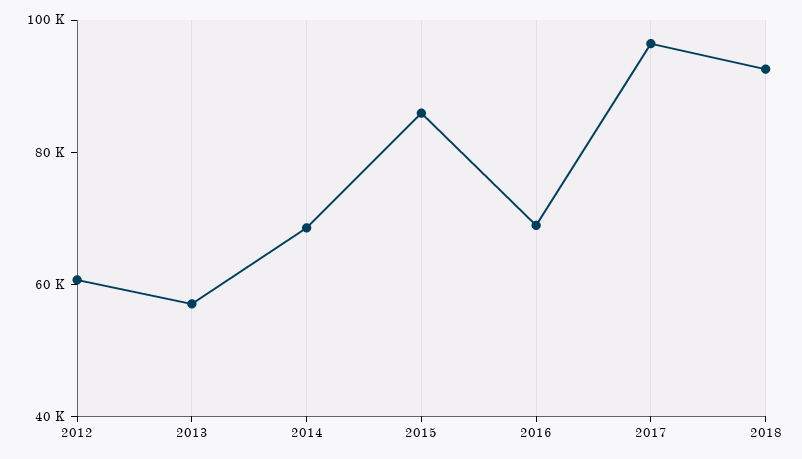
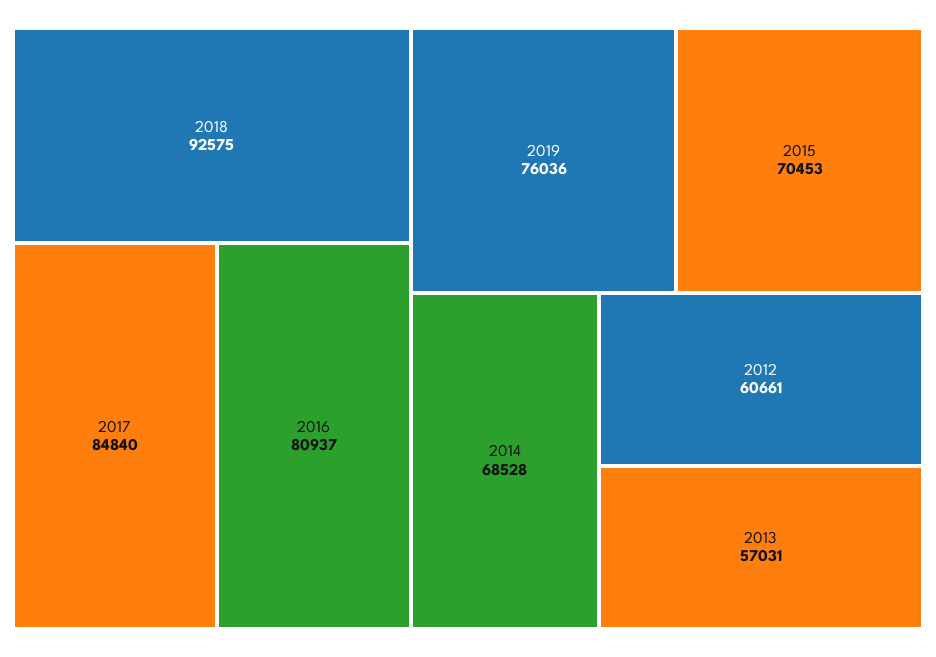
2015: 85000 -> 70453
2016: 70000 -> 80937
2017: 95000 -> 84840
2019: none -> 76036

